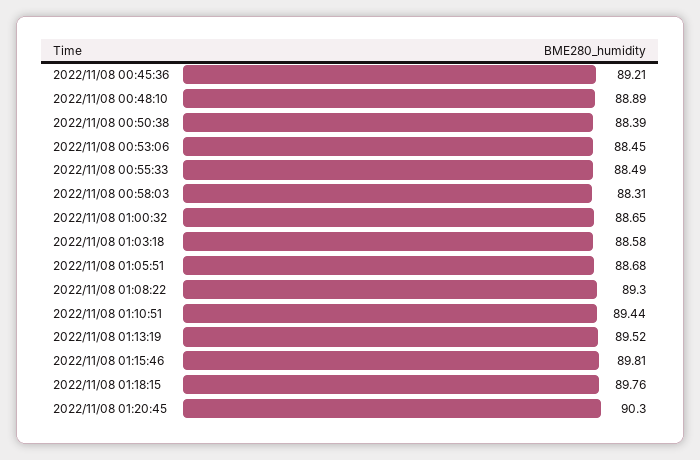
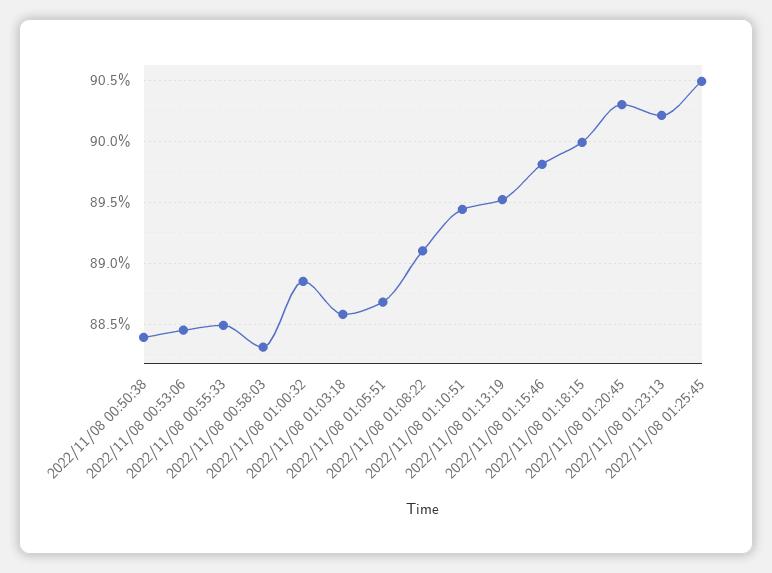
2022/11/08 00:45:36: 89.21 -> none
2022/11/08 00:48:10: 88.89 -> none
2022/11/08 01:00:32: 88.65 -> 88.85
2022/11/08 01:08:22: 89.3 -> 89.1
2022/11/08 01:18:15: 89.76 -> 90
2022/11/08 01:23:13: none -> 90.2
2022/11/08 01:25:45: none -> 90.5

